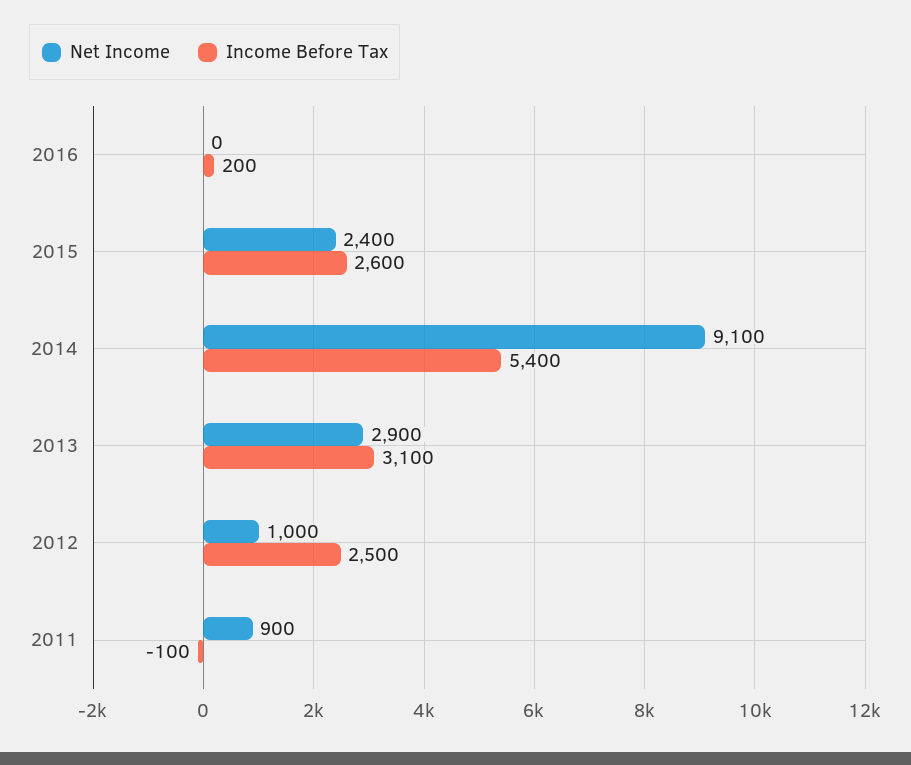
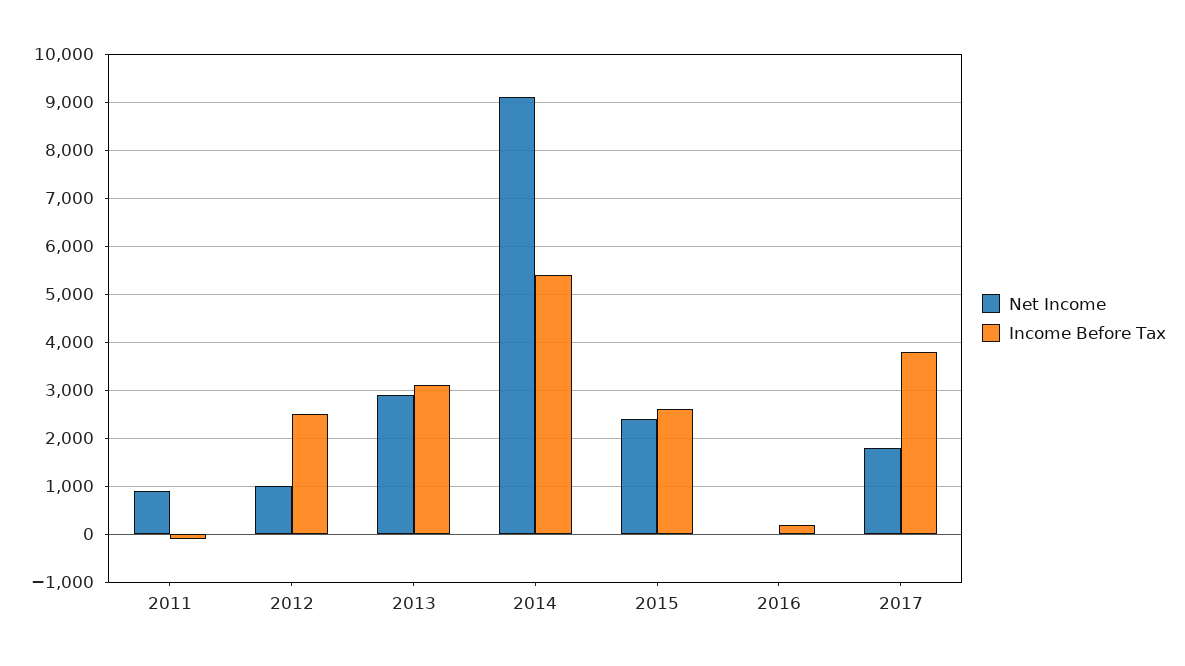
Net Income, 2017: none -> 1800
Income Before Tax, 2017: none -> 3800

